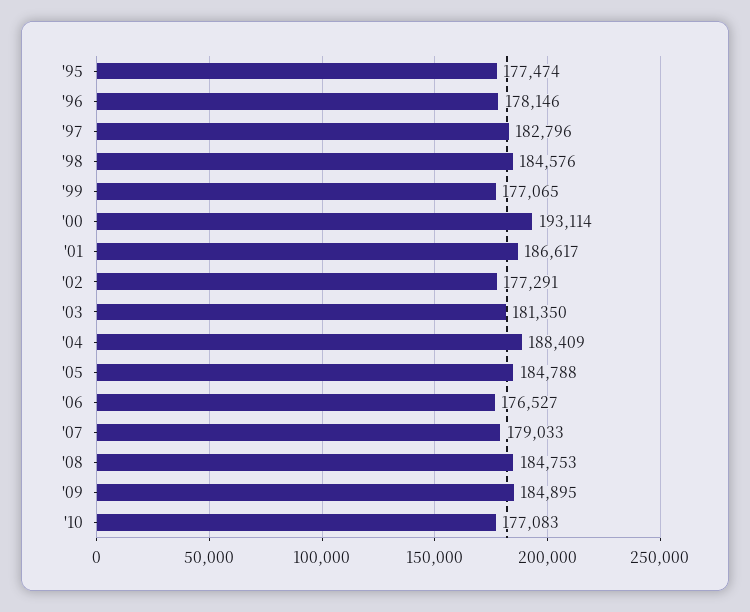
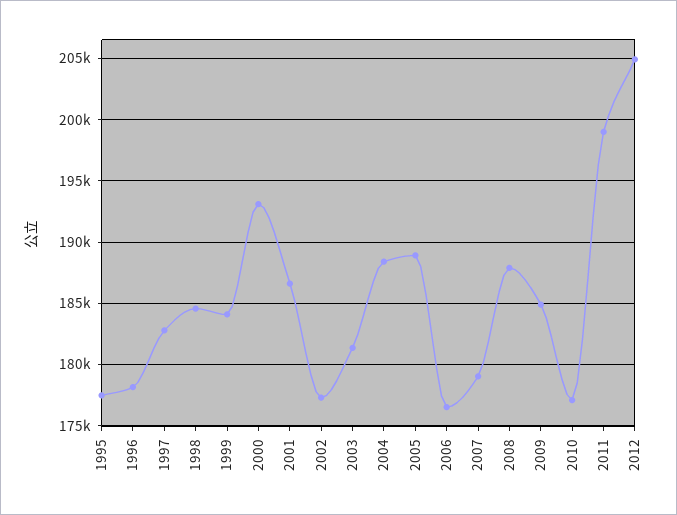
'99: 177065 -> 184000
'05: 184788 -> 189000
'08: 184753 -> 188000
2011: none -> 199000
2012: none -> 205000

